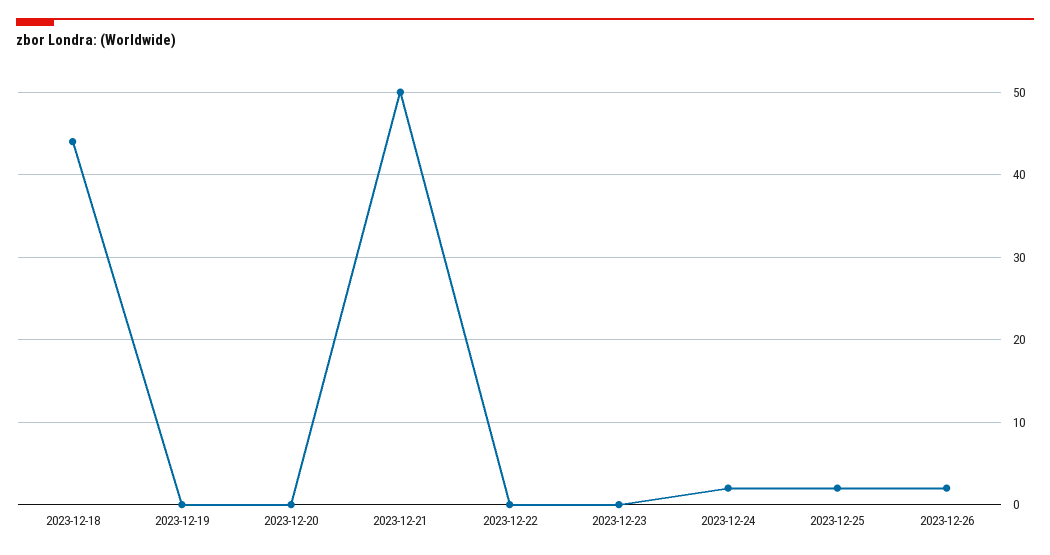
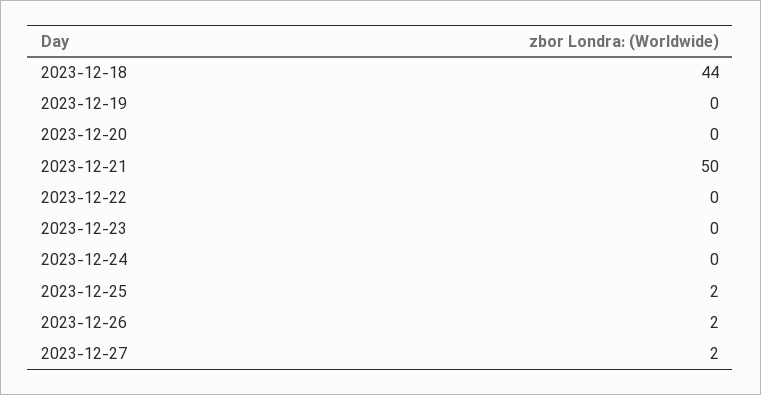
2023-12-24: 2 -> 0
2023-12-27: none -> 2

